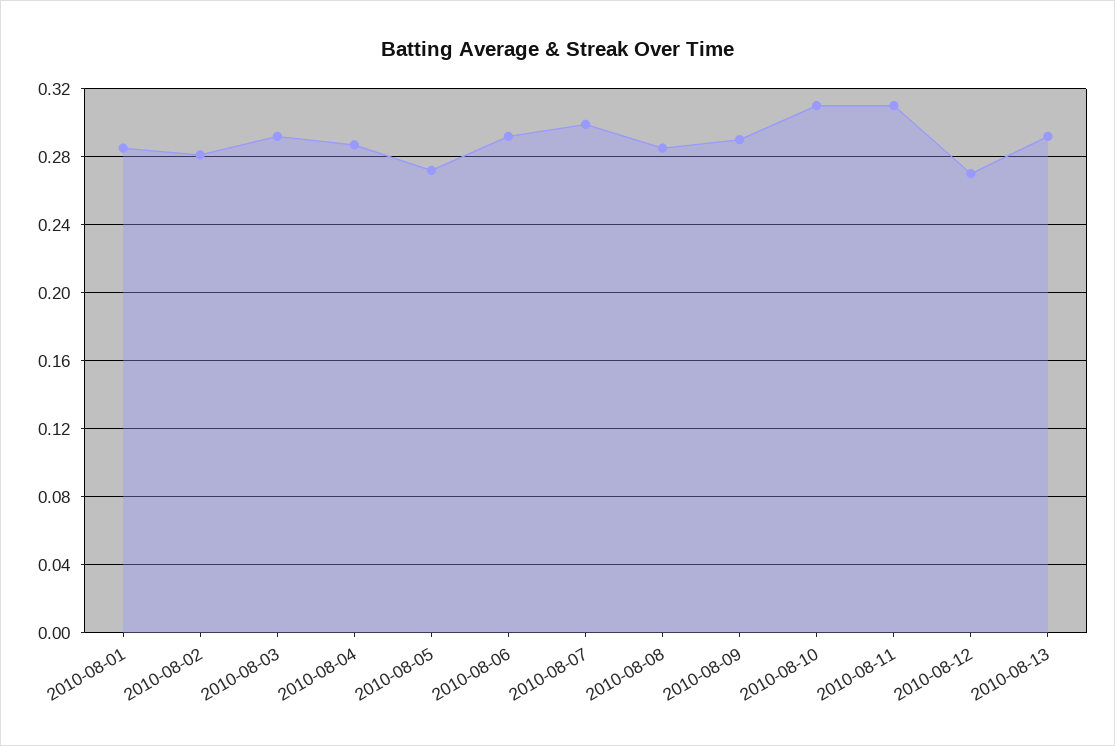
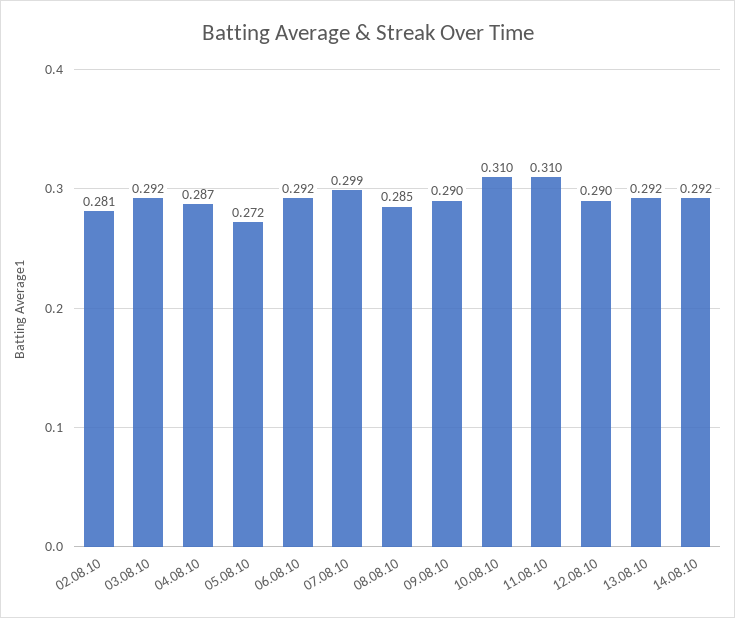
2010-08-01: 0.285 -> none
2010-08-12: 0.27 -> 0.29
14.08.10: none -> 0.292

